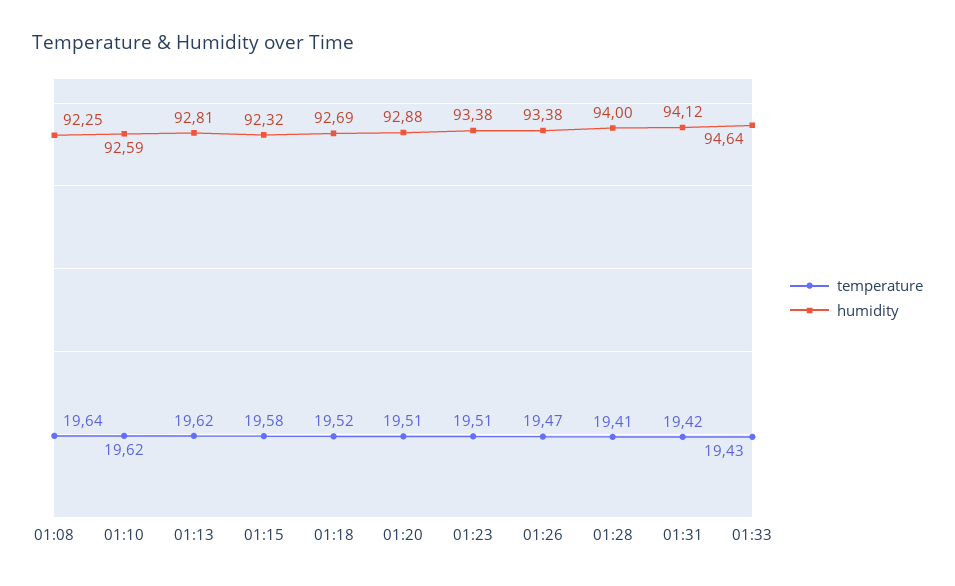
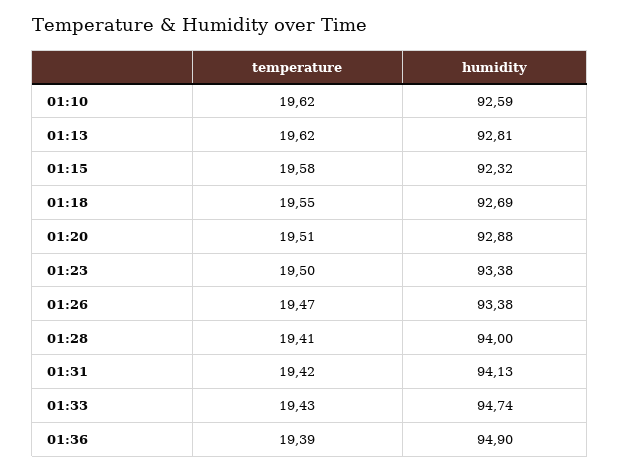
temperature, 01:08: 19.64 -> none
humidity, 01:08: 92.25 -> none
temperature, 01:18: 19.52 -> 19.55
temperature, 01:23: 19.51 -> 19.5
humidity, 01:31: 94.12 -> 94.13
humidity, 01:33: 94.64 -> 94.74
temperature, 01:36: none -> 19.39
humidity, 01:36: none -> 94.9

